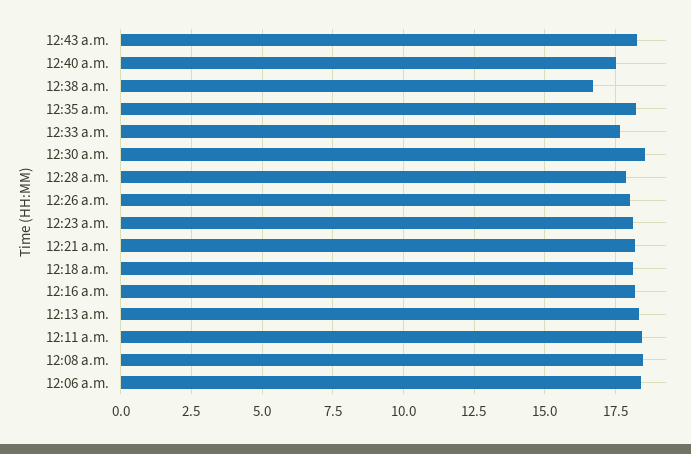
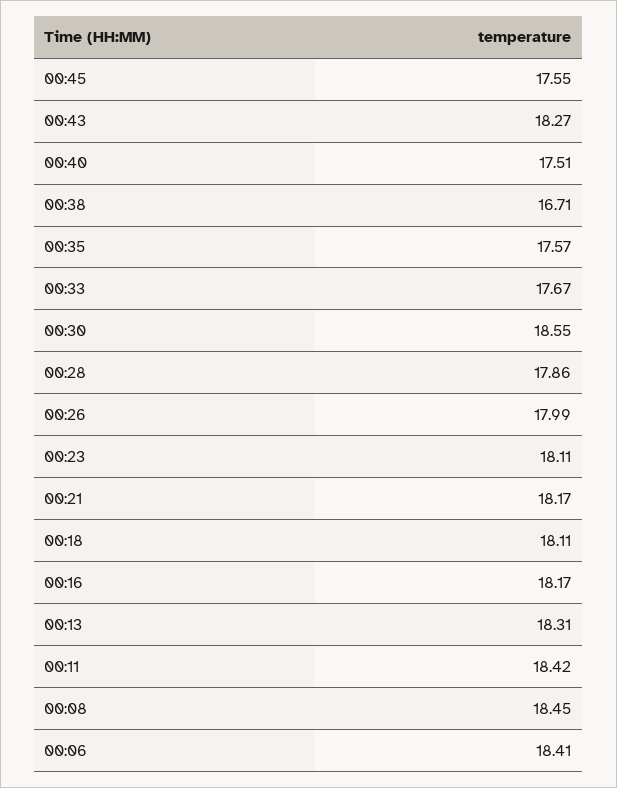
12:35 a.m.: 18.25 -> 17.57
00:45: none -> 17.55

